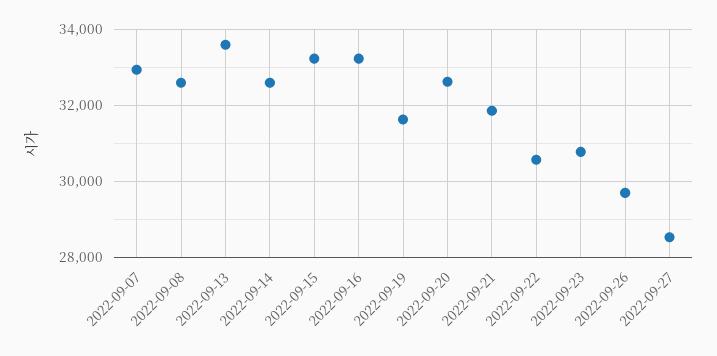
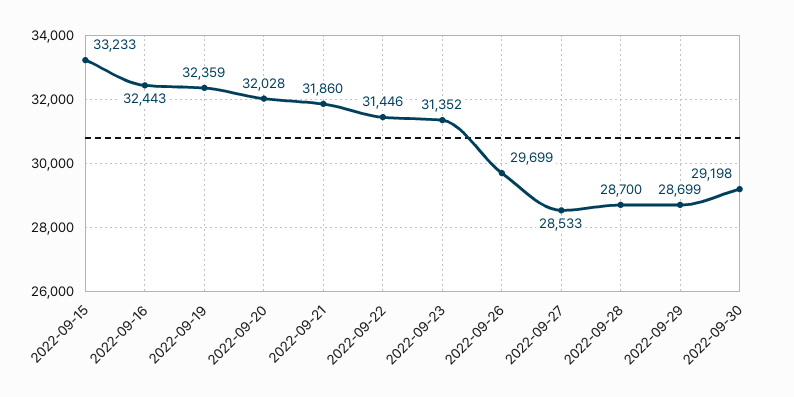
2022-09-07: 33000 -> none
2022-09-08: 32600 -> none
2022-09-13: 33600 -> none
2022-09-14: 32600 -> none
2022-09-16: 33200 -> 32443
2022-09-19: 31600 -> 32359
2022-09-20: 32600 -> 32028
2022-09-22: 30600 -> 31446
2022-09-23: 30800 -> 31352
2022-09-28: none -> 28700
2022-09-29: none -> 28699
2022-09-30: none -> 29198

